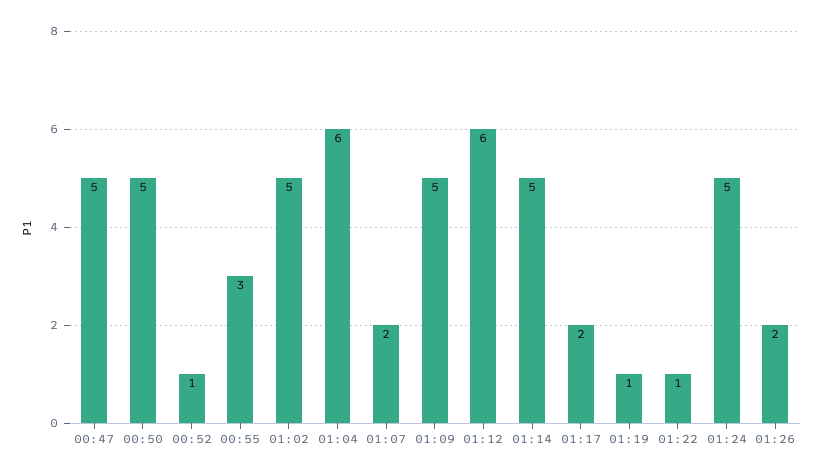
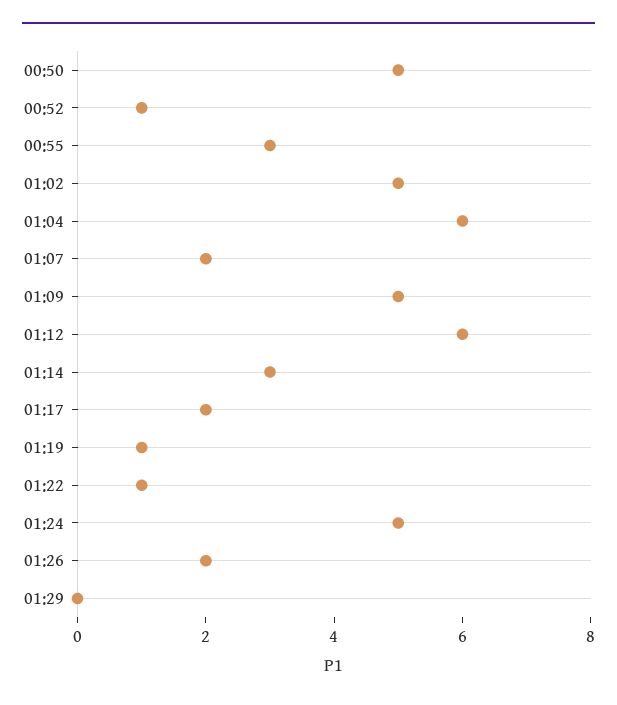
00:47: 5 -> none
01:14: 5 -> 3
01:29: none -> 0

